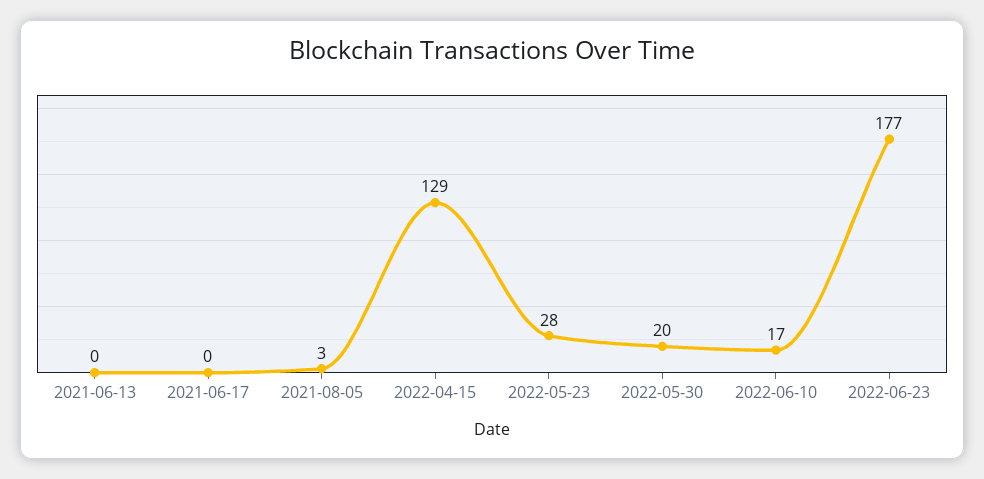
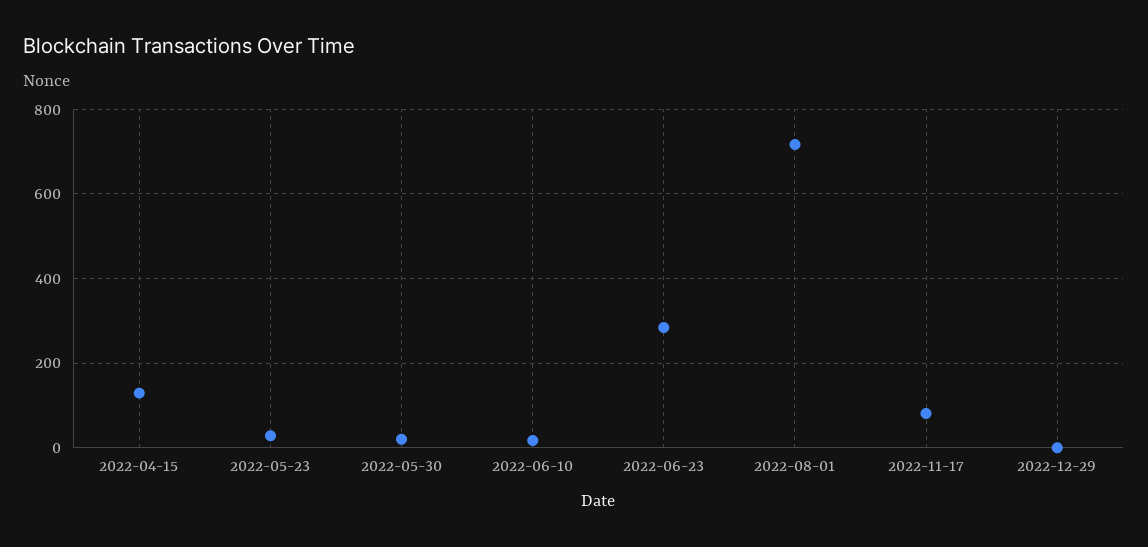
2021-06-13: 0 -> none
2021-06-17: 0 -> none
2021-08-05: 3 -> none
2022-06-23: 177 -> 280
2022-08-01: none -> 720
2022-11-17: none -> 80
2022-12-29: none -> 0

